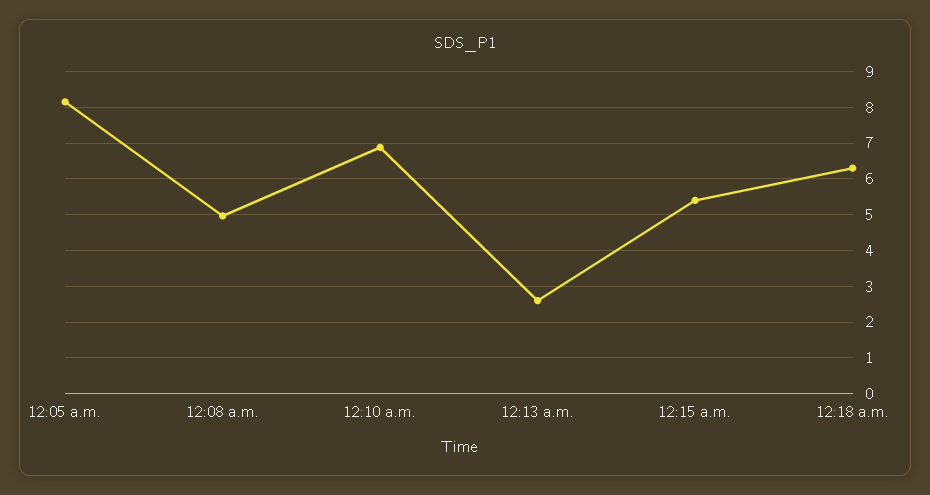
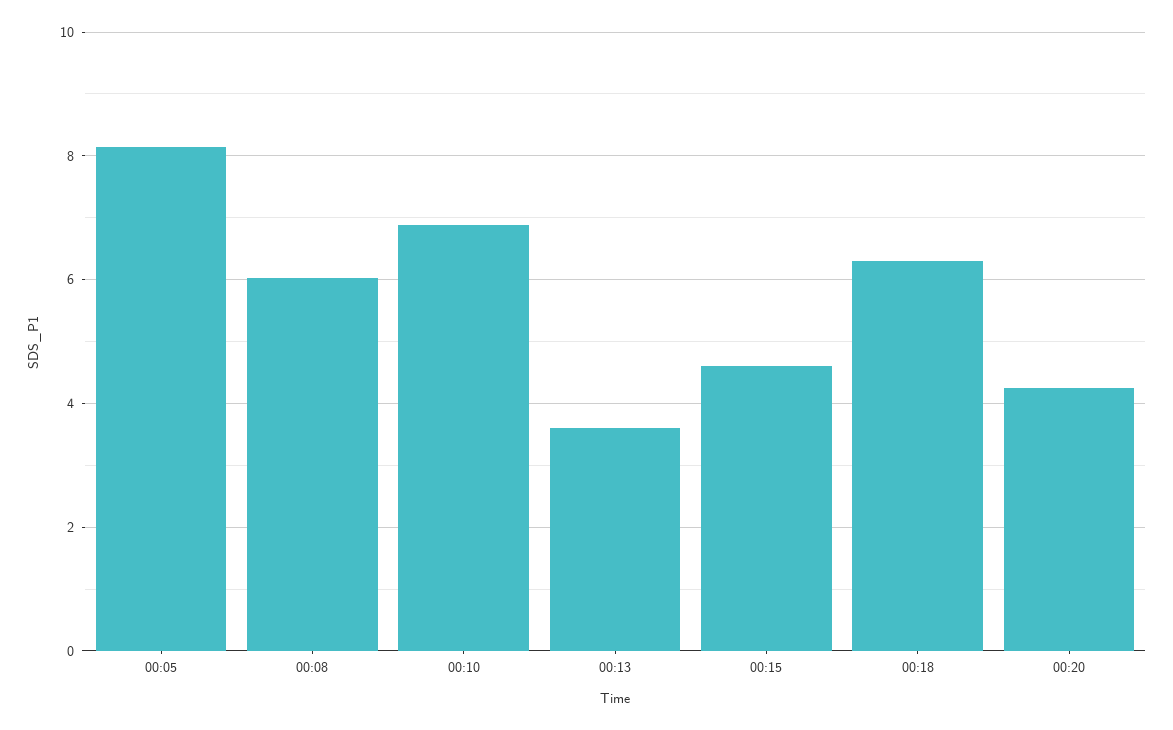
12:08 a.m.: 5 -> 6
12:13 a.m.: 2.6 -> 3.6
12:15 a.m.: 5.4 -> 4.6
00:20: none -> 4.2

